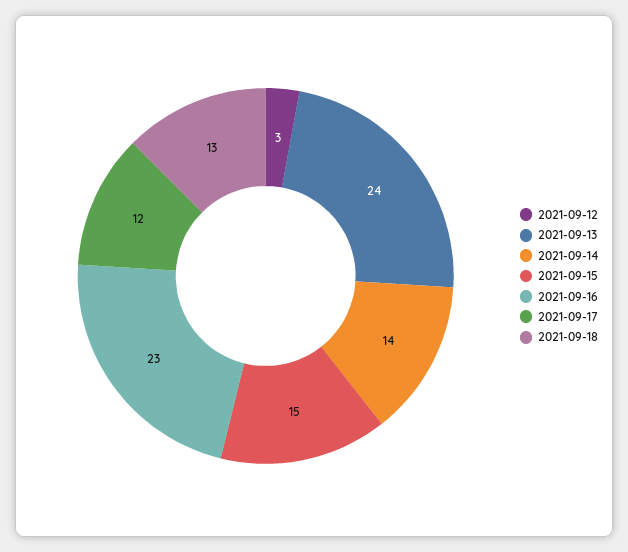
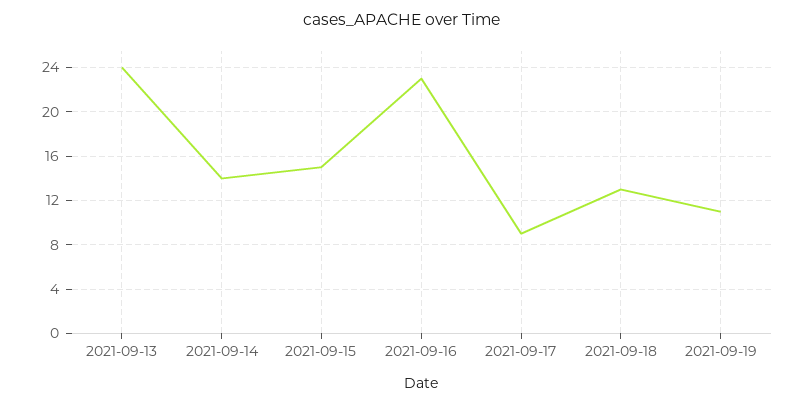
2021-09-12: 3 -> none
2021-09-17: 12 -> 9
2021-09-19: none -> 11

